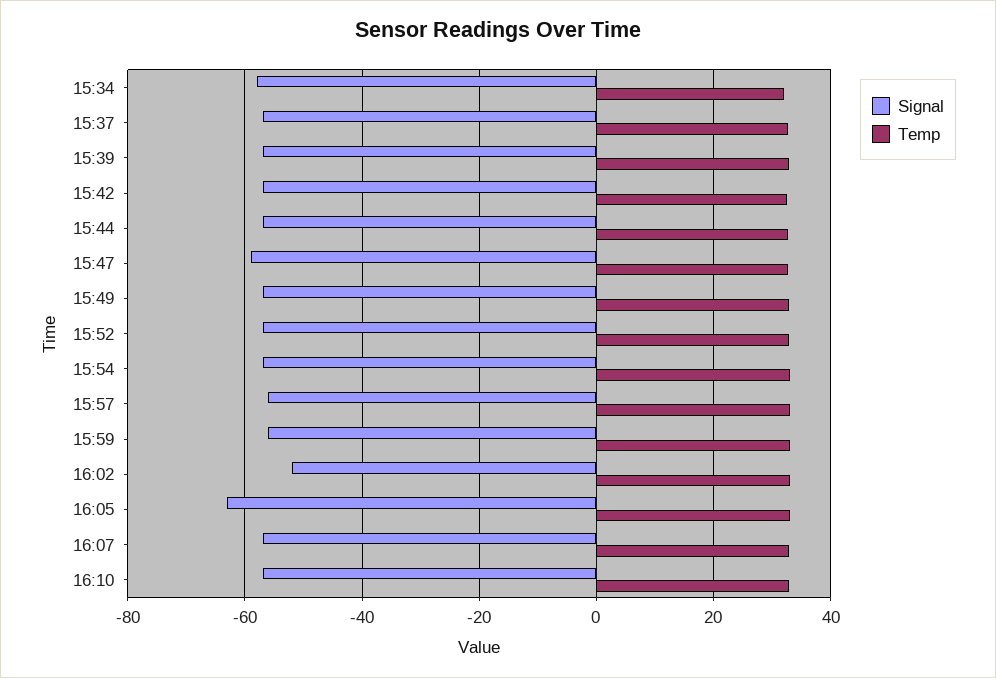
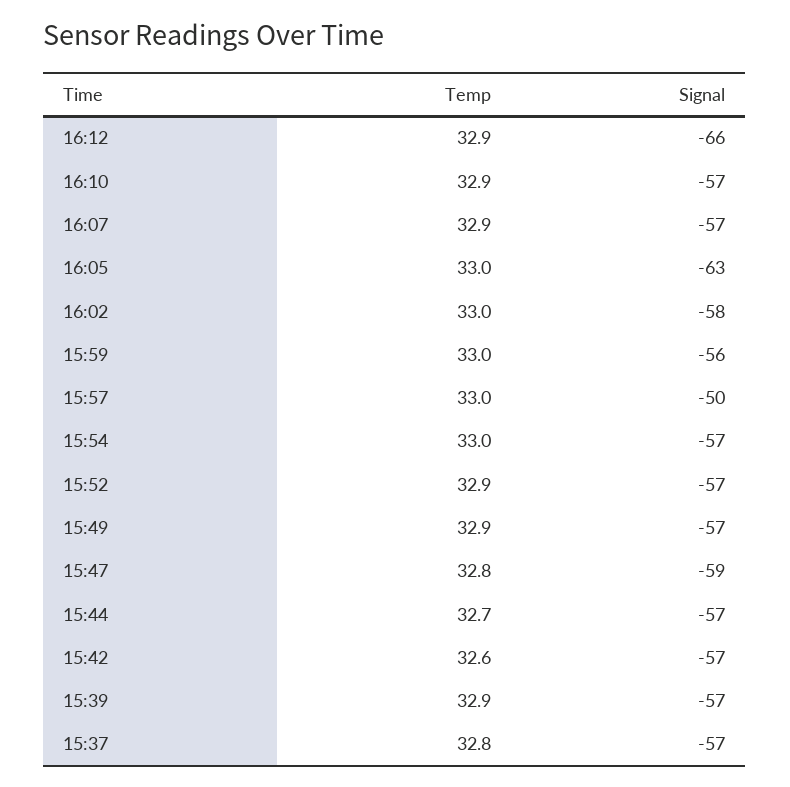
Signal, 15:34: -58 -> none
Temp, 15:34: 32 -> none
Signal, 15:57: -56 -> -50
Signal, 16:02: -52 -> -58
Temp, 16:12: none -> 32.9
Signal, 16:12: none -> -66

